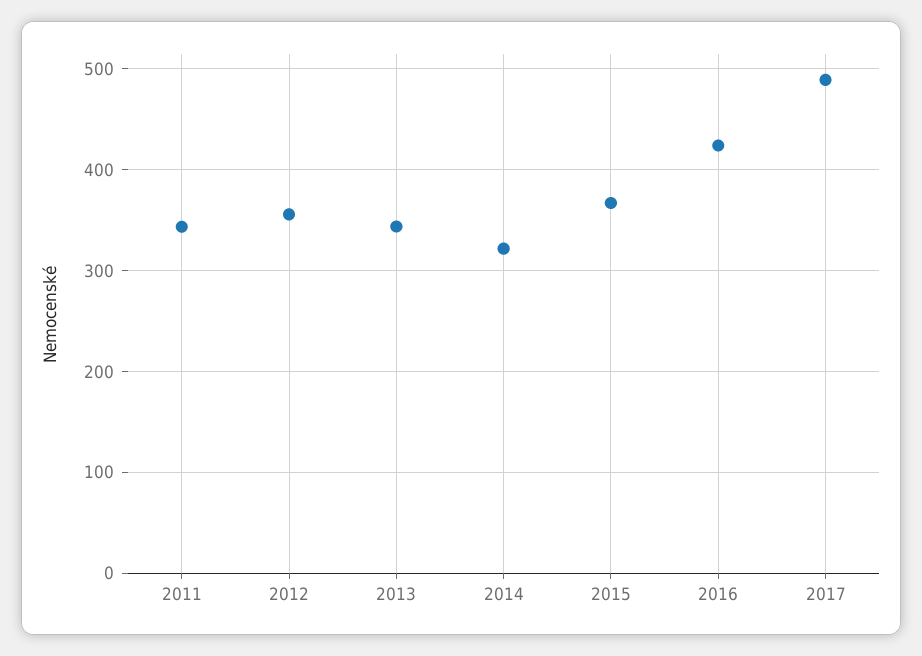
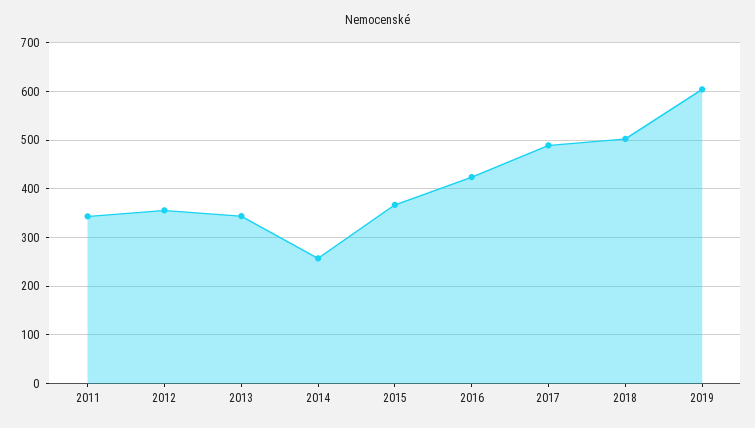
2014: 320 -> 260
2018: none -> 500
2019: none -> 600

